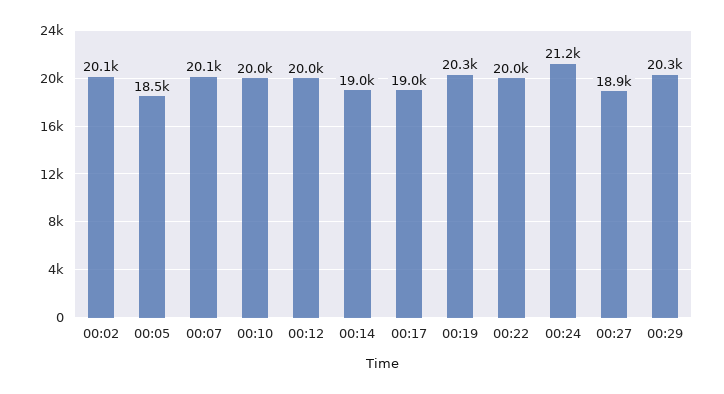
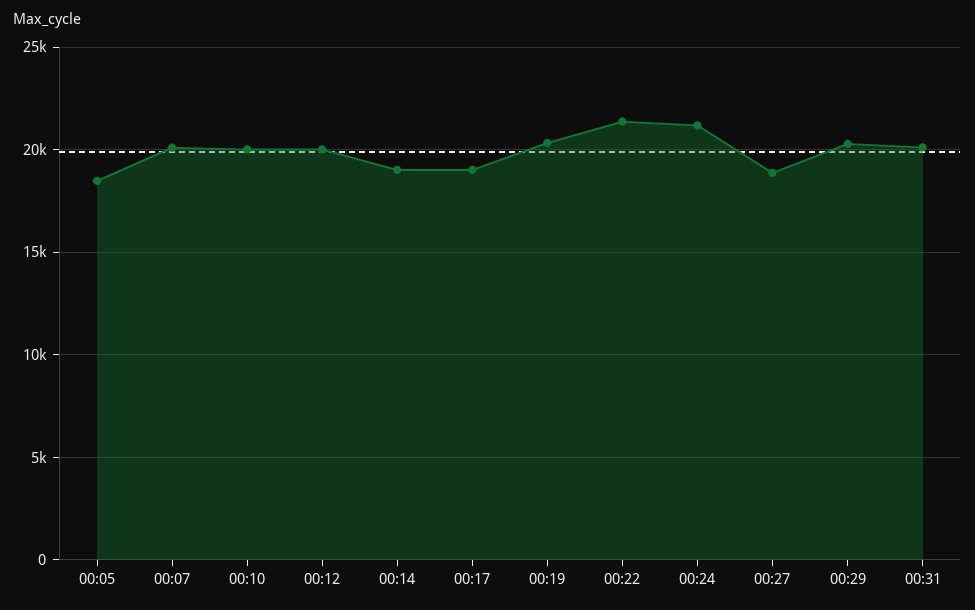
00:02: 20100 -> none
00:22: 20000 -> 21500
00:31: none -> 20000

